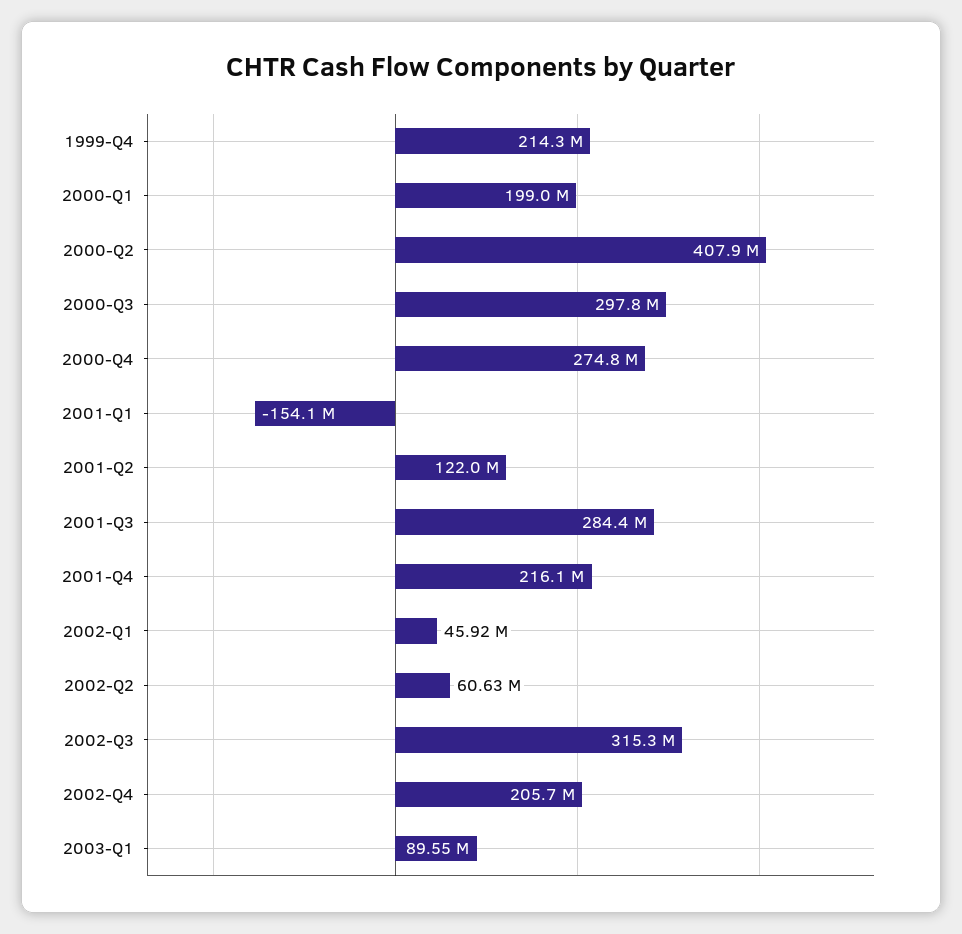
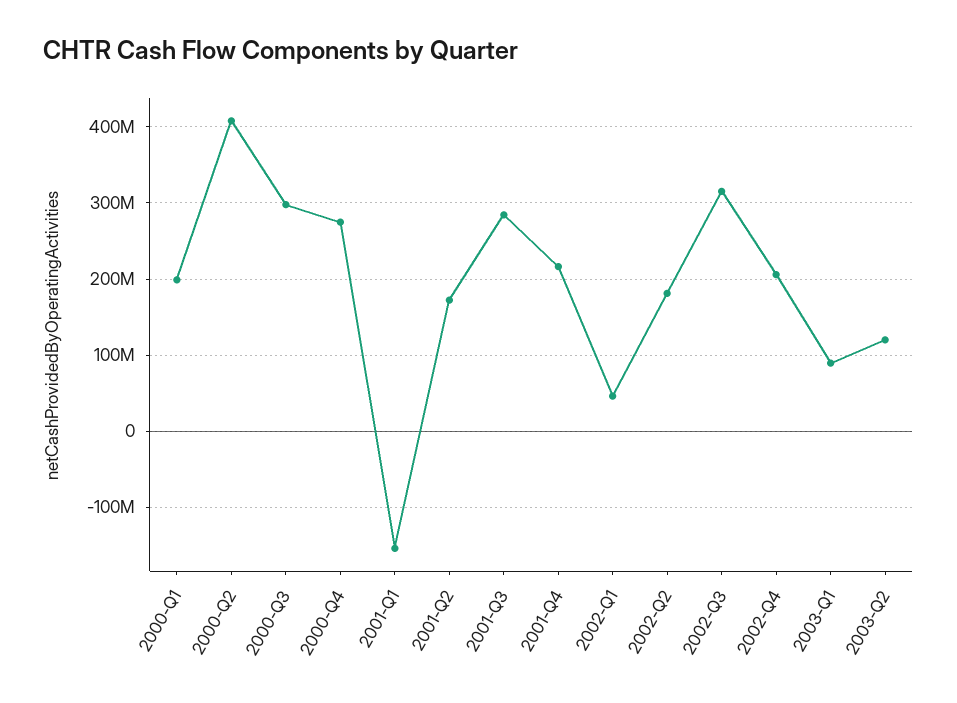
1999-Q4: 214300000 -> none
2001-Q2: 122000000 -> 170000000
2002-Q2: 60630000 -> 180000000
2003-Q2: none -> 120000000

